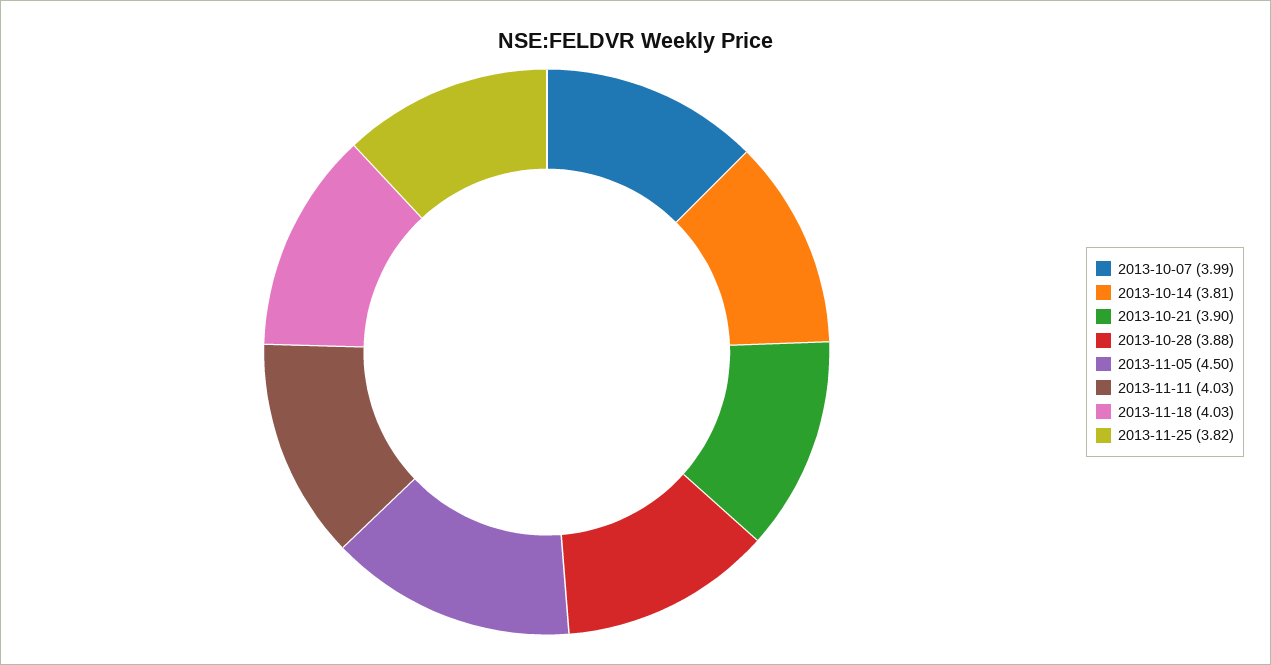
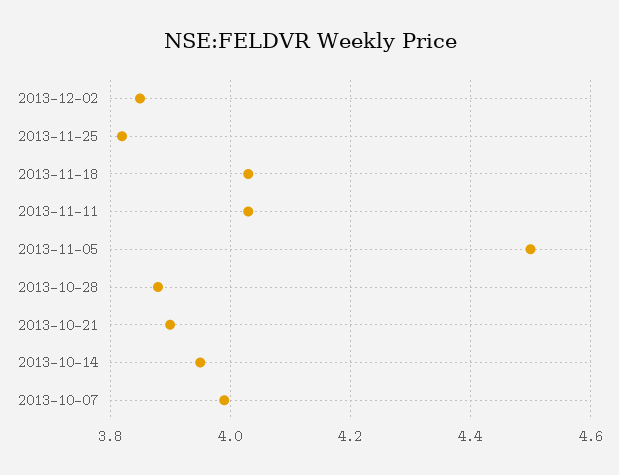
2013-10-14: 3.81 -> 3.95
2013-12-02: none -> 3.85

